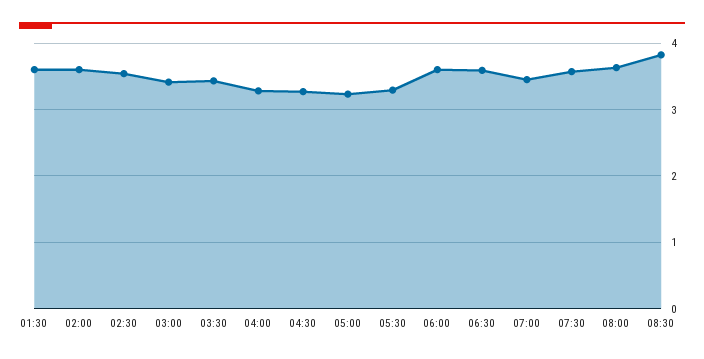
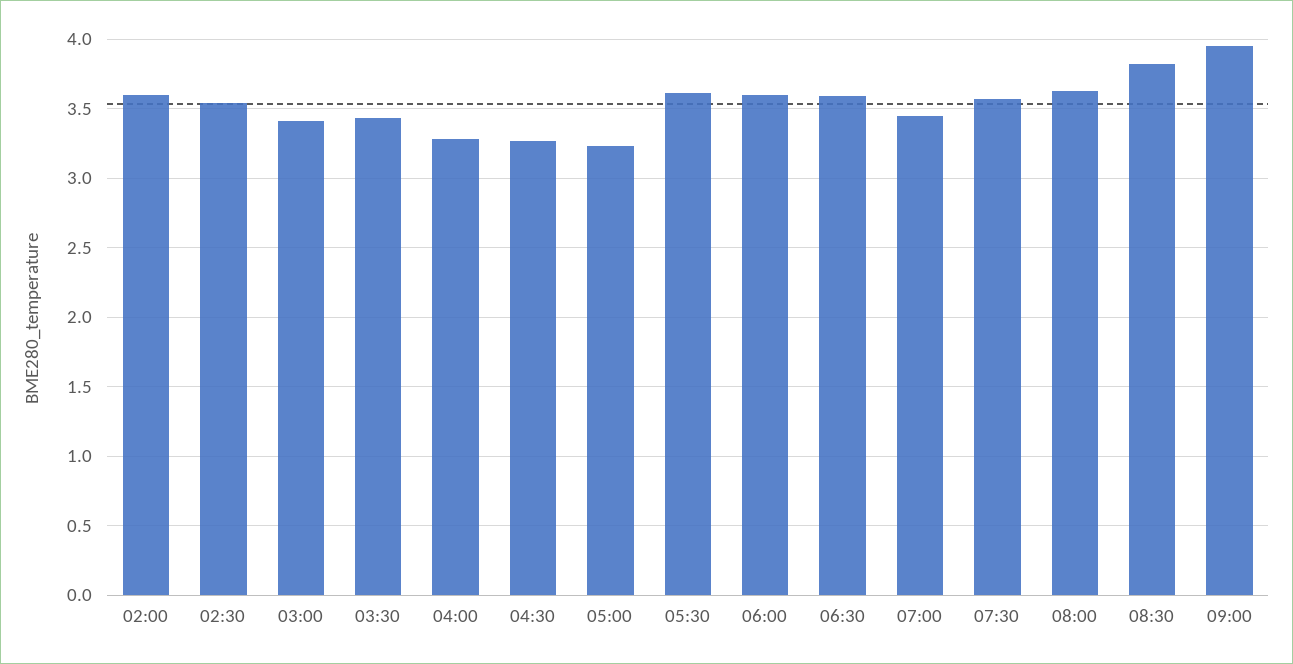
01:30: 3.6 -> none
05:30: 3.3 -> 3.6
09:00: none -> 3.95

